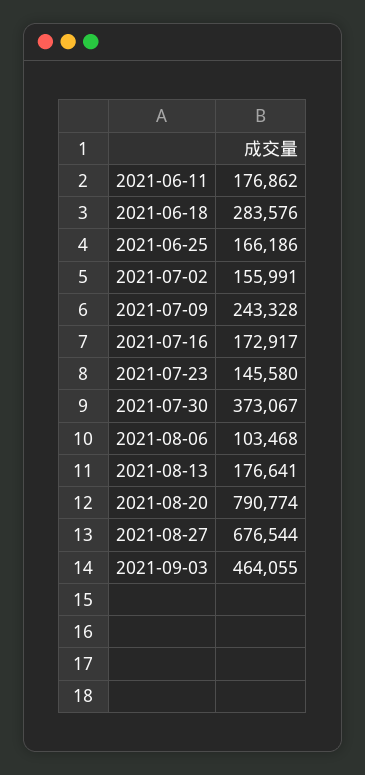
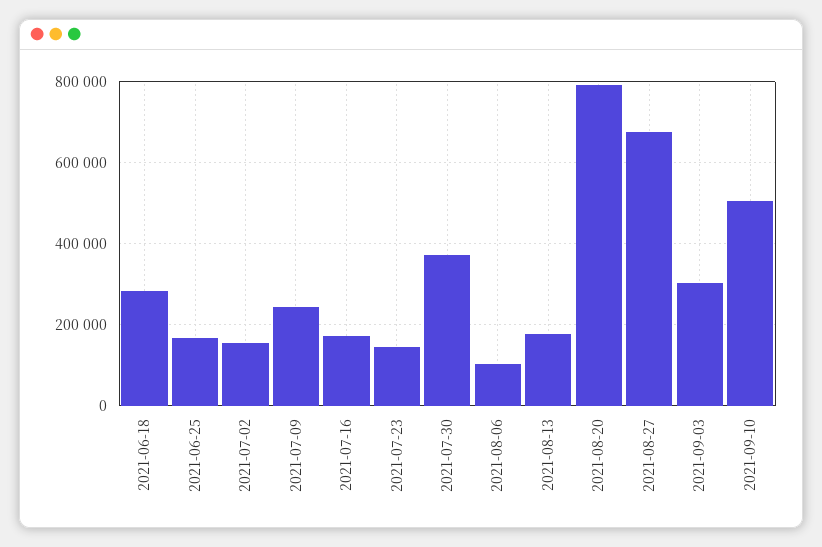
2021-06-11: 176862 -> none
2021-09-03: 464055 -> 300000
2021-09-10: none -> 500000

